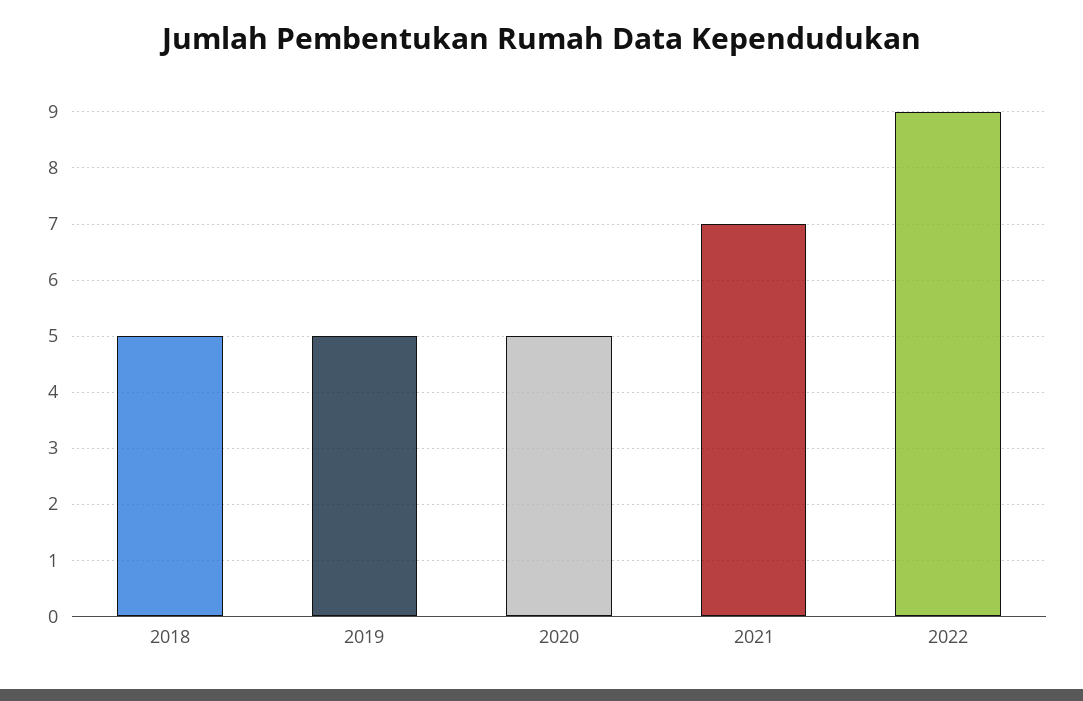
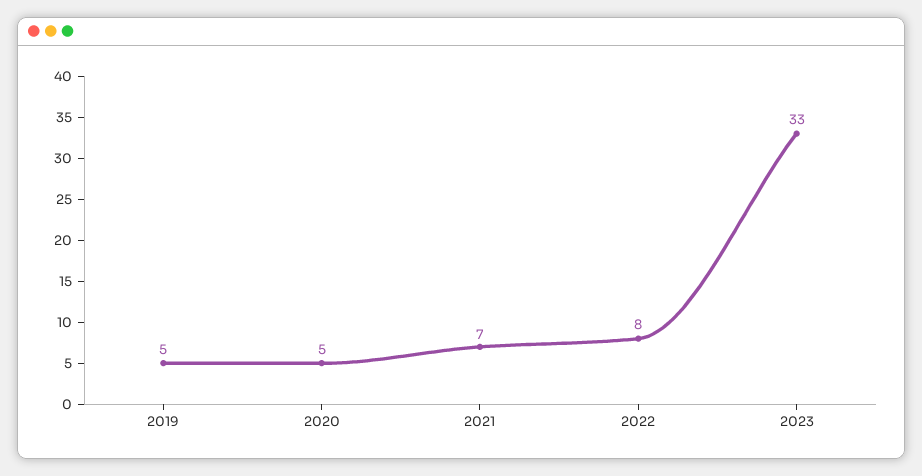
2018: 5 -> none
2022: 9 -> 8
2023: none -> 33

